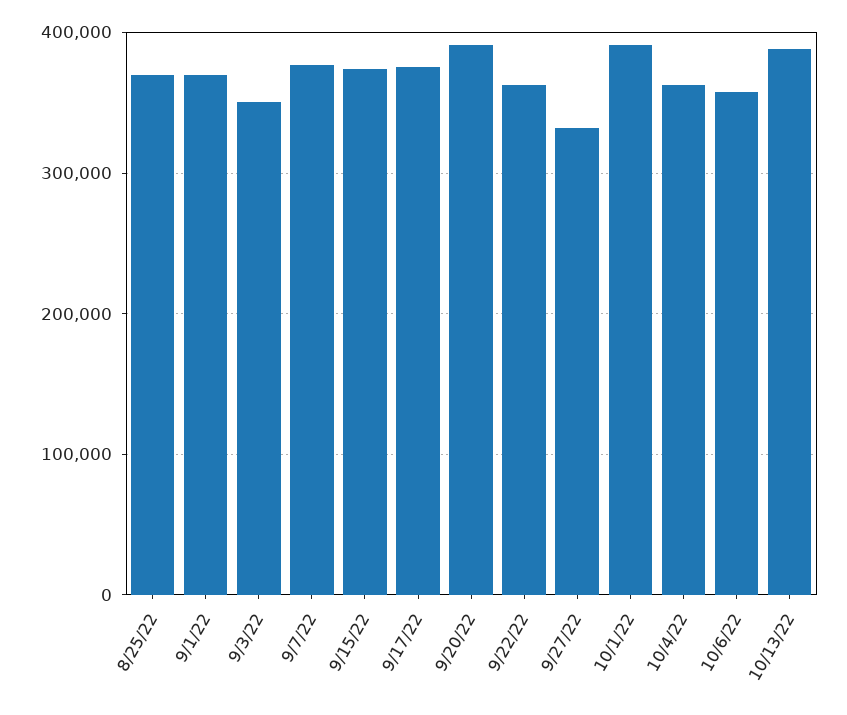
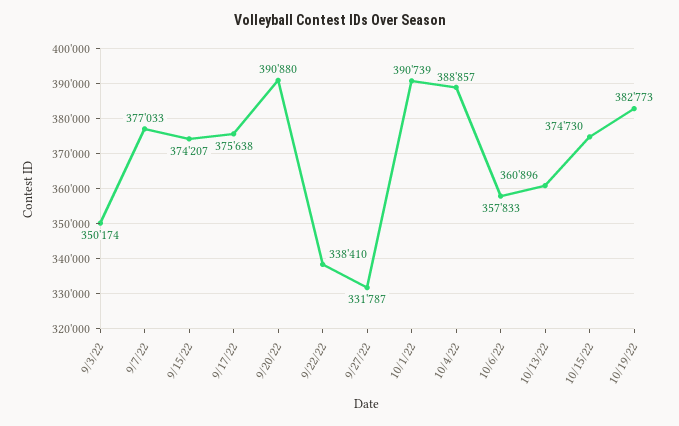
8/25/22: 370000 -> none
9/1/22: 370000 -> none
9/22/22: 360000 -> 338410
10/4/22: 360000 -> 388857
10/13/22: 390000 -> 360896
10/15/22: none -> 374730
10/19/22: none -> 382773

